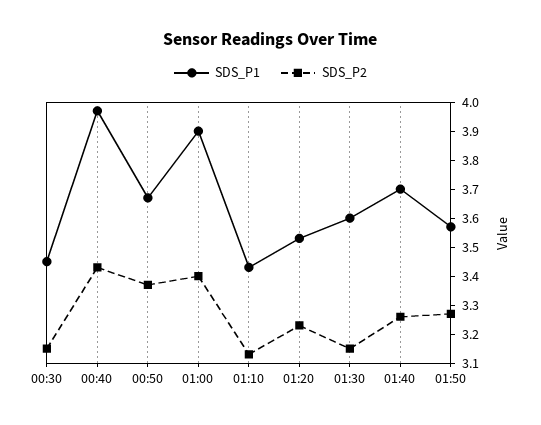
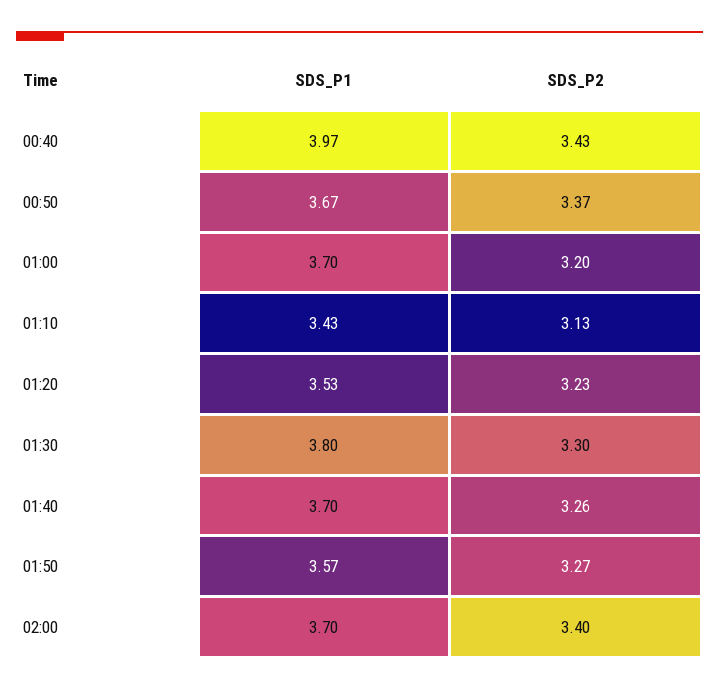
SDS_P1, 00:30: 3.45 -> none
SDS_P2, 00:30: 3.15 -> none
SDS_P1, 01:00: 3.9 -> 3.7
SDS_P2, 01:00: 3.4 -> 3.2
SDS_P1, 01:30: 3.6 -> 3.8
SDS_P2, 01:30: 3.15 -> 3.3
SDS_P1, 02:00: none -> 3.7
SDS_P2, 02:00: none -> 3.4

